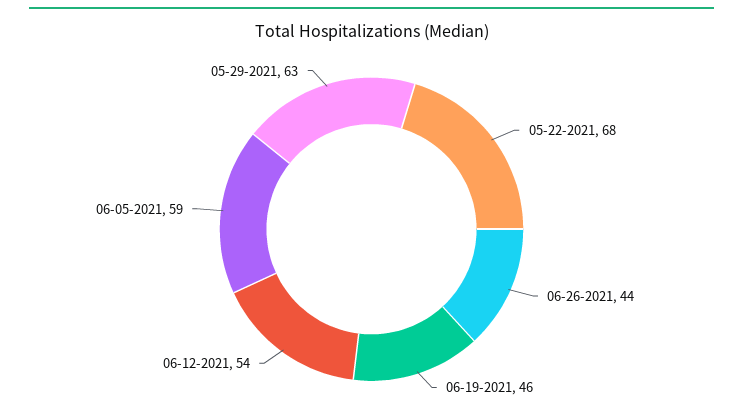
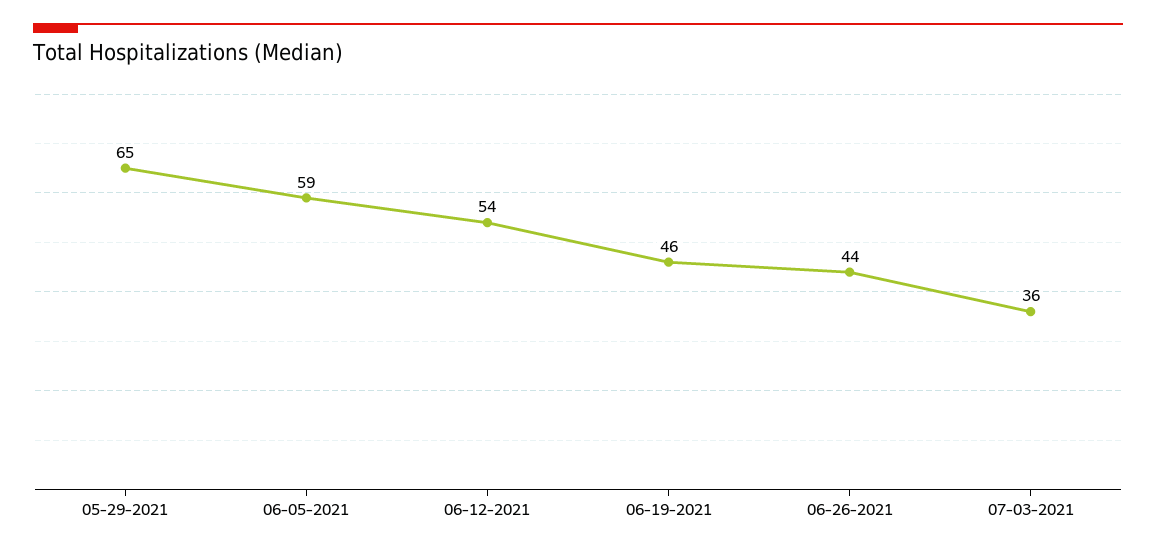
05-22-2021: 68 -> none
05-29-2021: 63 -> 65
07-03-2021: none -> 36

